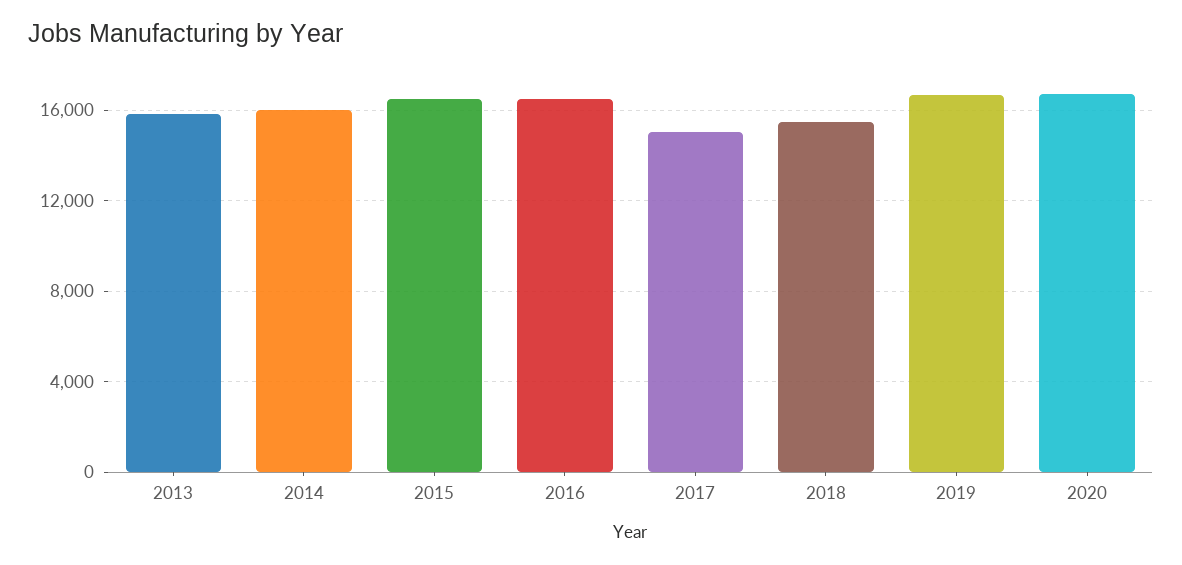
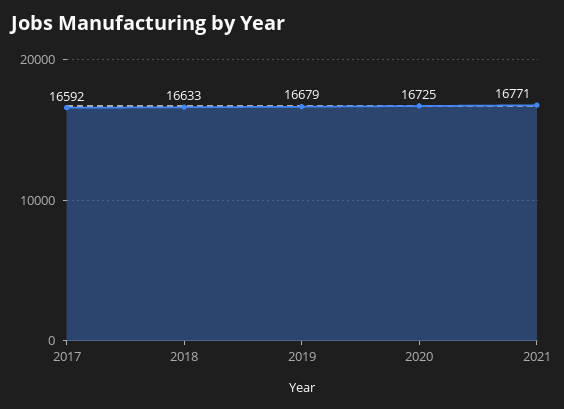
2013: 16000 -> none
2014: 16000 -> none
2015: 16500 -> none
2016: 16500 -> none
2017: 15000 -> 16592
2018: 15500 -> 16633
2021: none -> 16771

